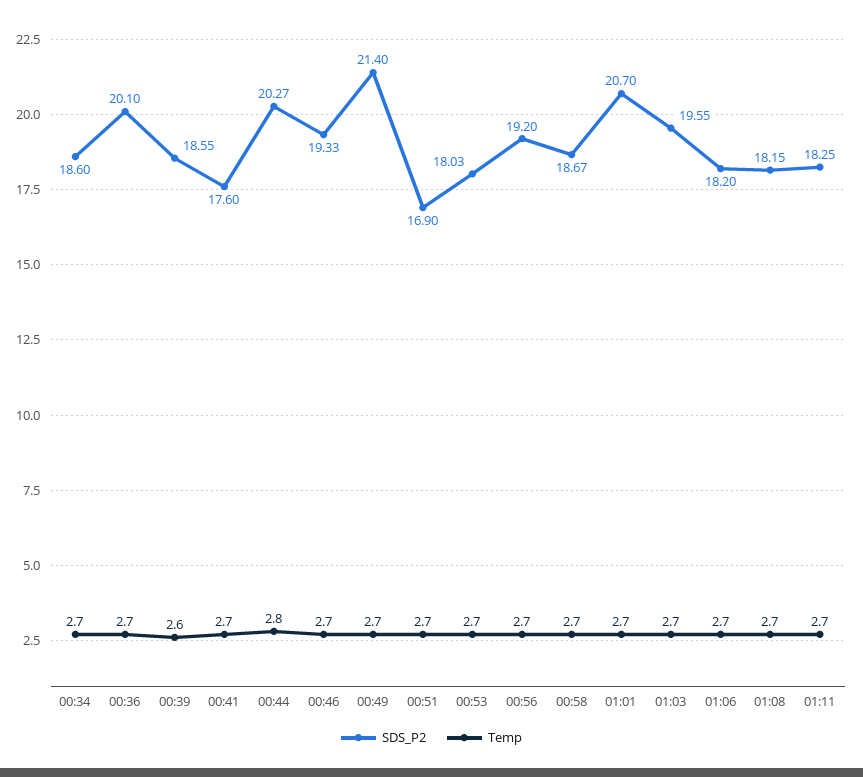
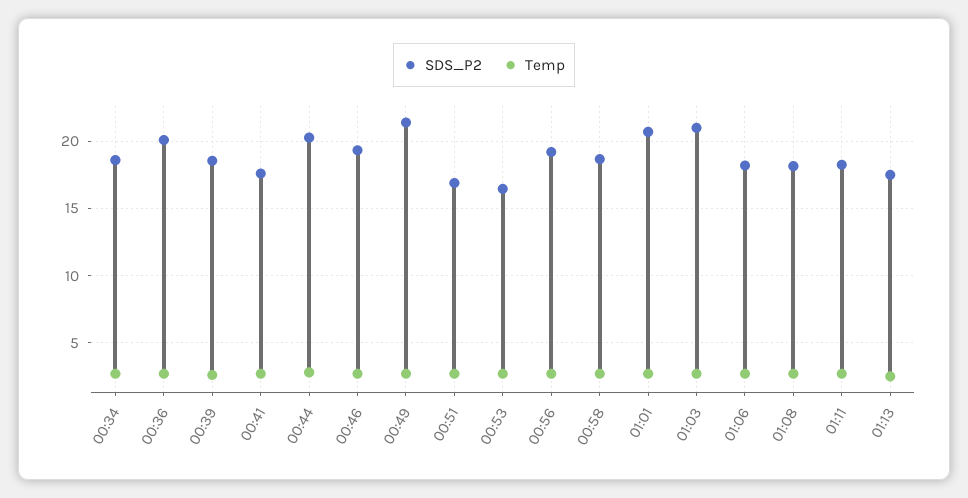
SDS_P2, 00:53: 18.03 -> 16.5
SDS_P2, 01:03: 19.55 -> 21
SDS_P2, 01:13: none -> 17.5
Temp, 01:13: none -> 2.5

